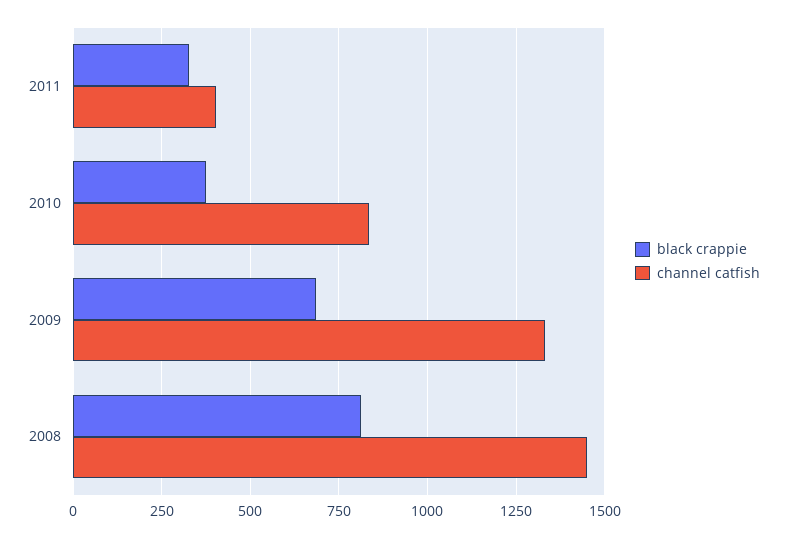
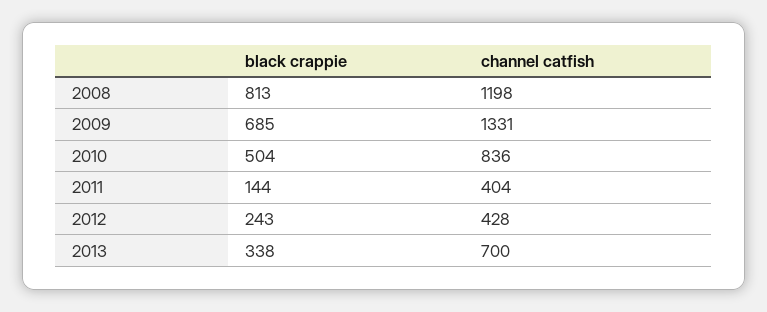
black crappie, 2011: 325 -> 144
black crappie, 2010: 375 -> 504
channel catfish, 2008: 1450 -> 1198
black crappie, 2012: none -> 243
channel catfish, 2012: none -> 428
black crappie, 2013: none -> 338
channel catfish, 2013: none -> 700

